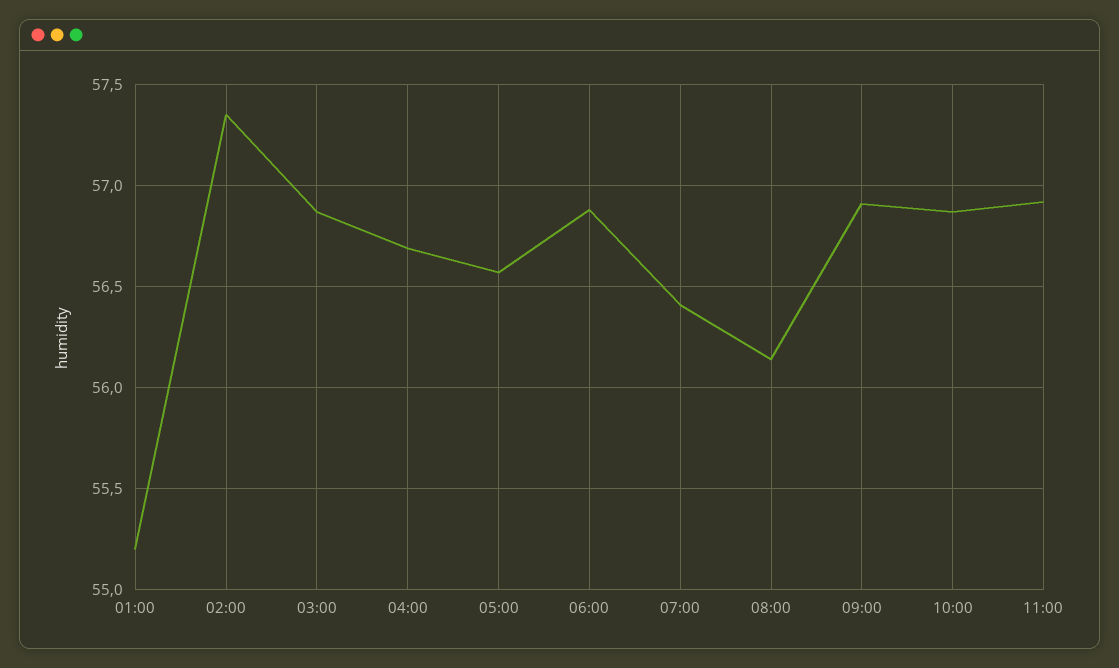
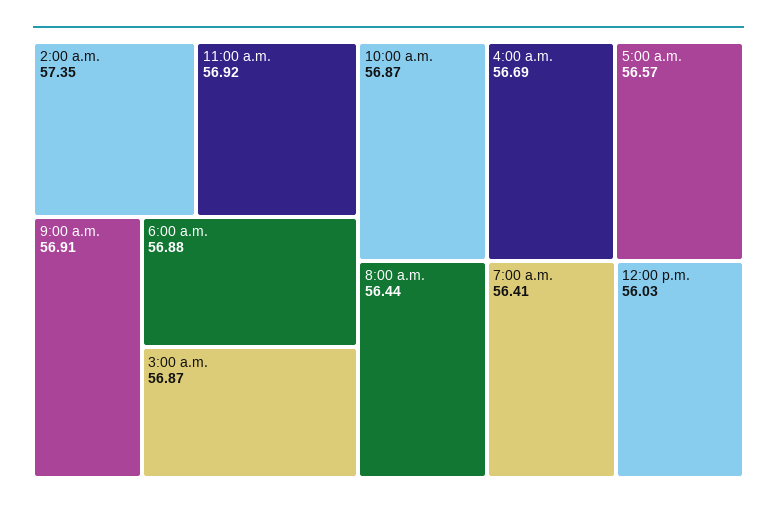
01:00: 55.2 -> none
08:00: 56.15 -> 56.44
12:00 p.m.: none -> 56.03

